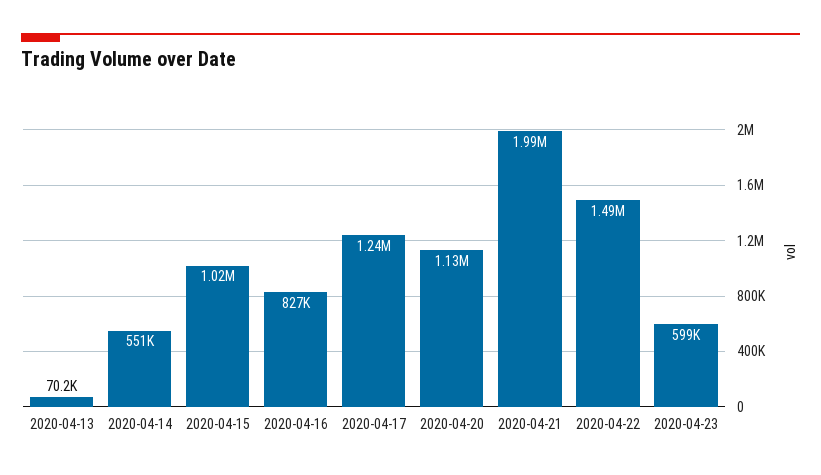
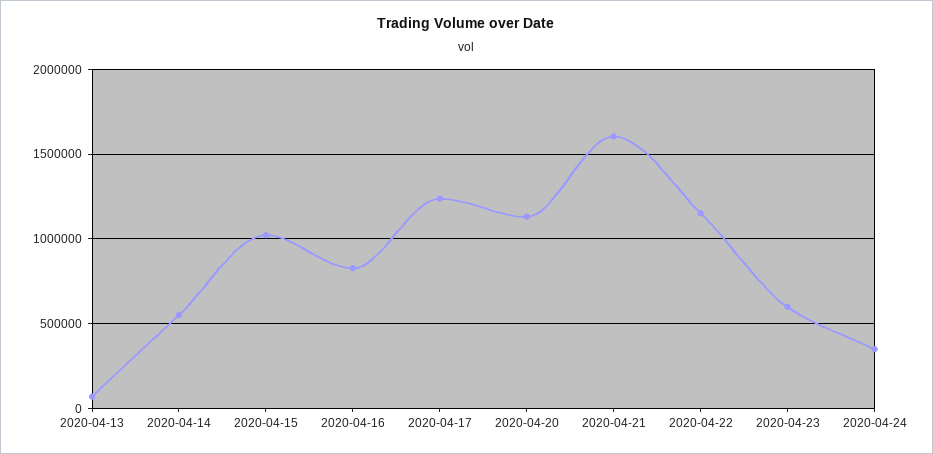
2020-04-21: 1990000 -> 1600000
2020-04-22: 1490000 -> 1150000
2020-04-24: none -> 350000

